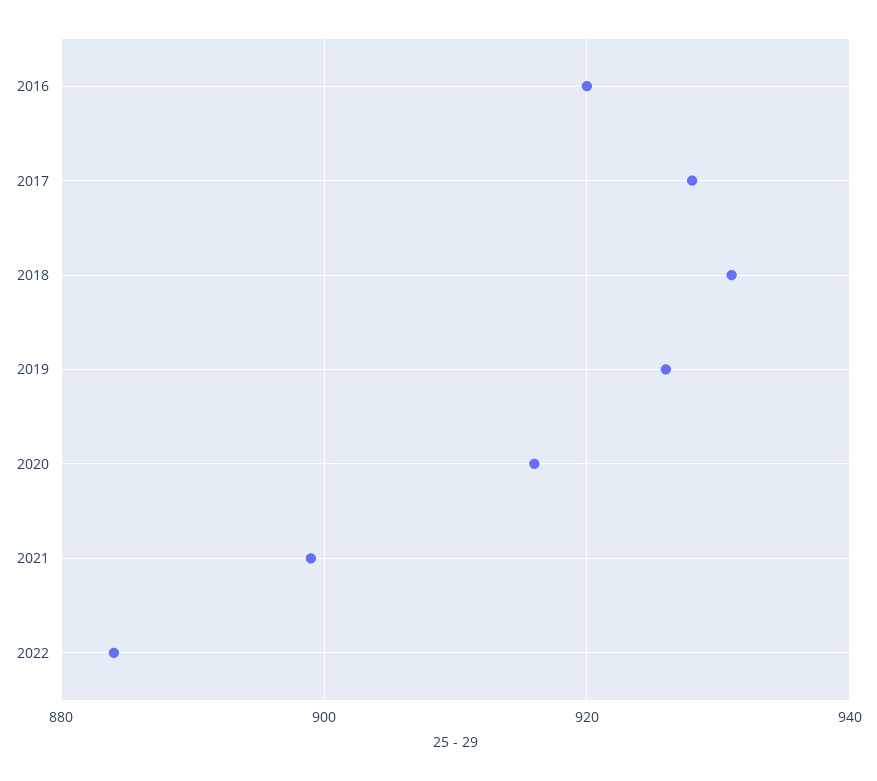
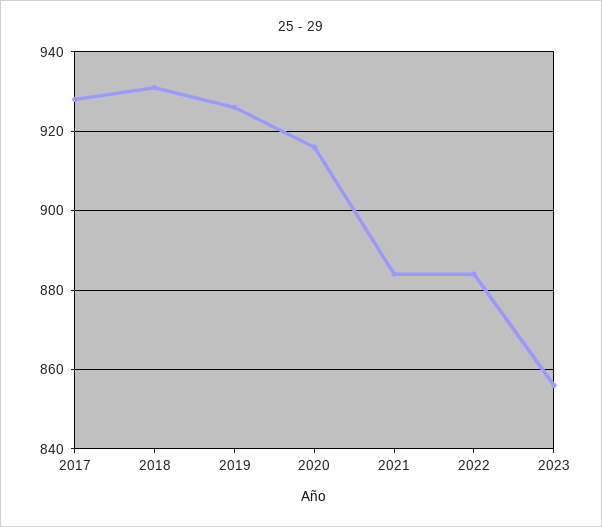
2016: 920 -> none
2021: 900 -> 885
2023: none -> 855

